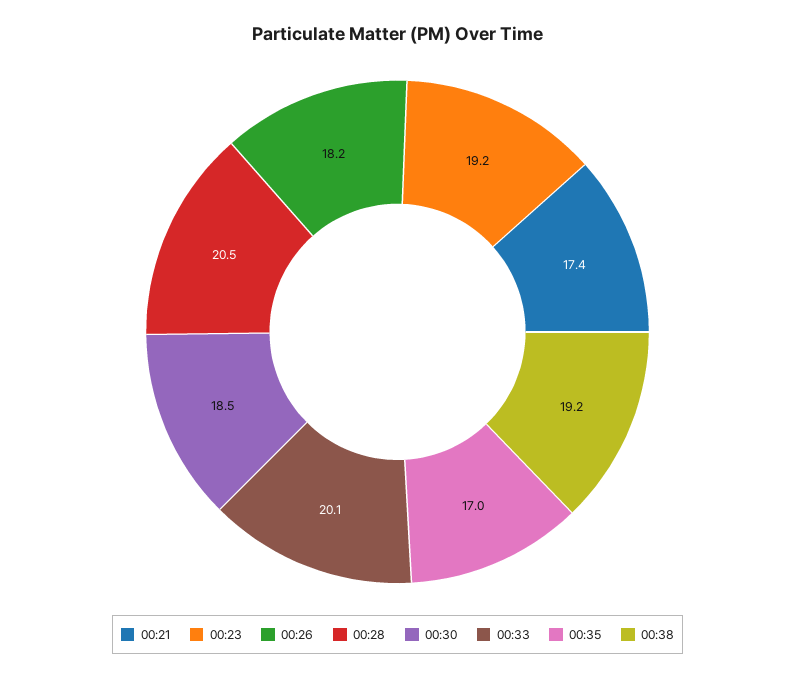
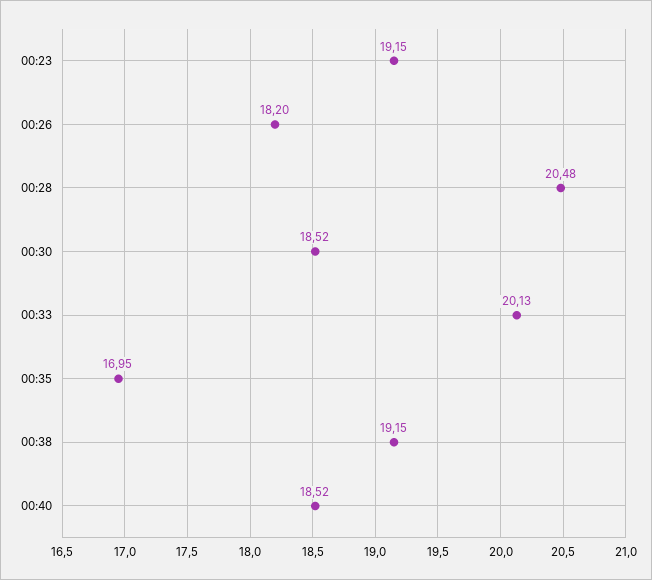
00:21: 17.4 -> none
00:40: none -> 18.52

